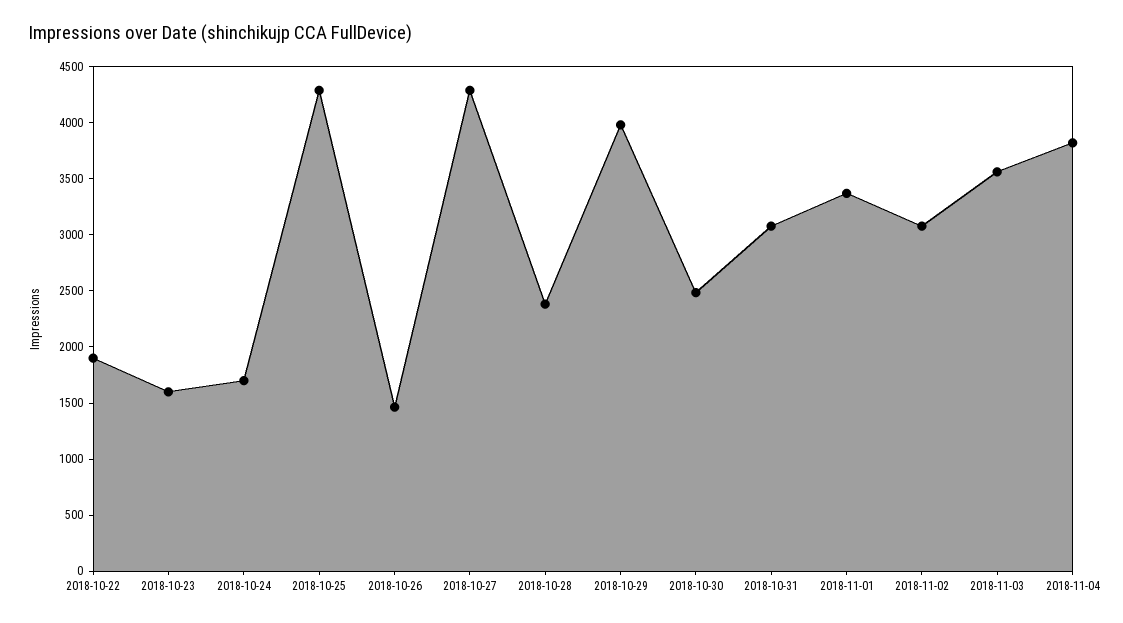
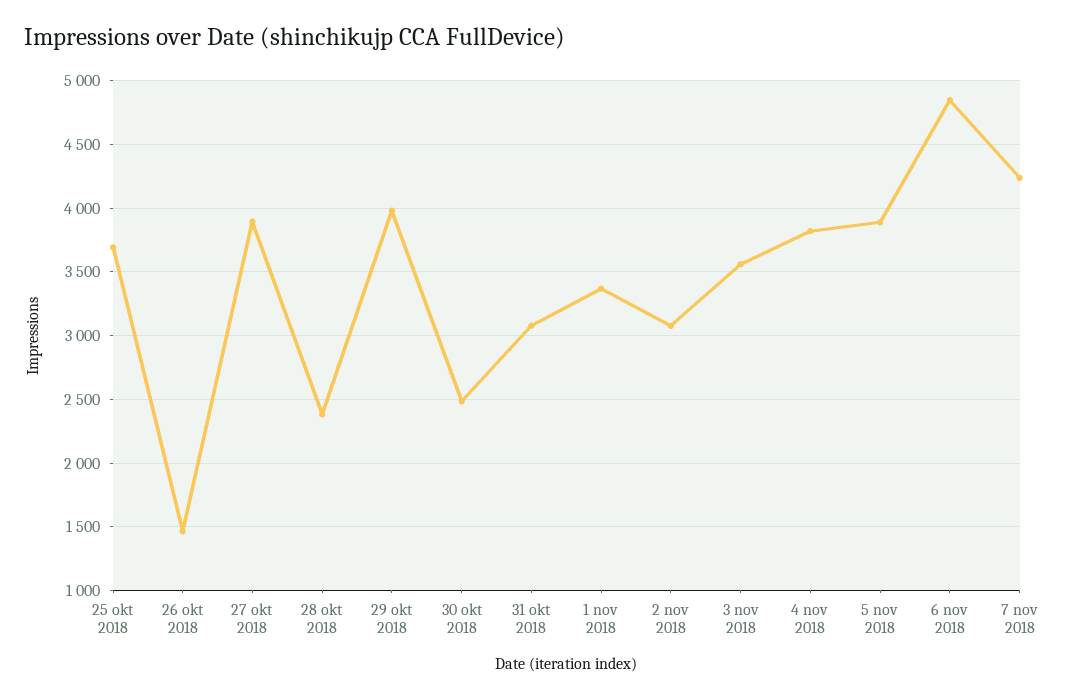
2018-10-22: 1900 -> none
2018-10-23: 1600 -> none
2018-10-24: 1700 -> none
2018-10-25: 4300 -> 3700
2018-10-27: 4300 -> 3900
5 nov 2018: none -> 3900
6 nov 2018: none -> 4850
7 nov 2018: none -> 4250

